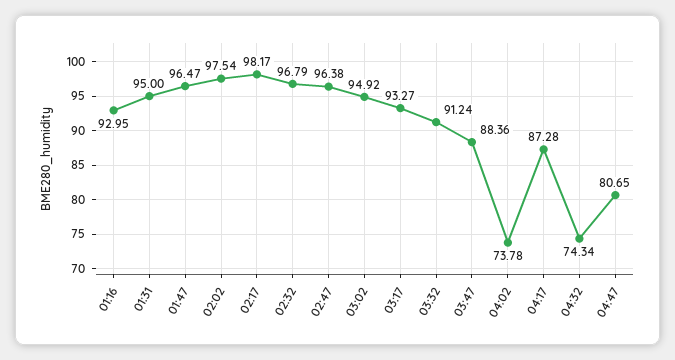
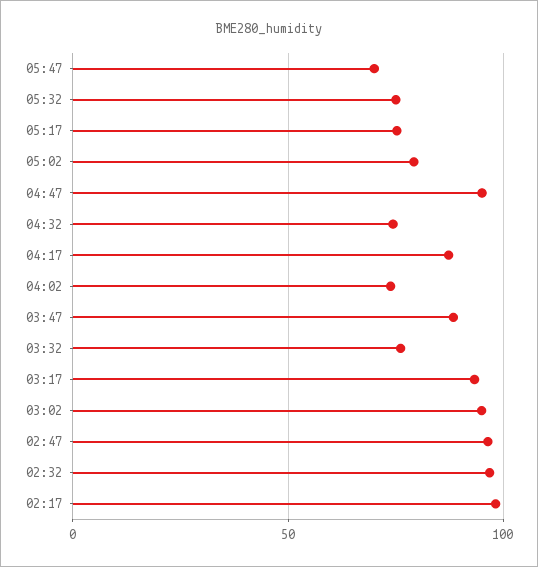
01:16: 92.95 -> none
01:31: 95 -> none
01:47: 96.47 -> none
02:02: 97.54 -> none
03:32: 91.24 -> 75
04:47: 80.65 -> 95
05:47: none -> 70
05:32: none -> 75
05:17: none -> 75
05:02: none -> 80

